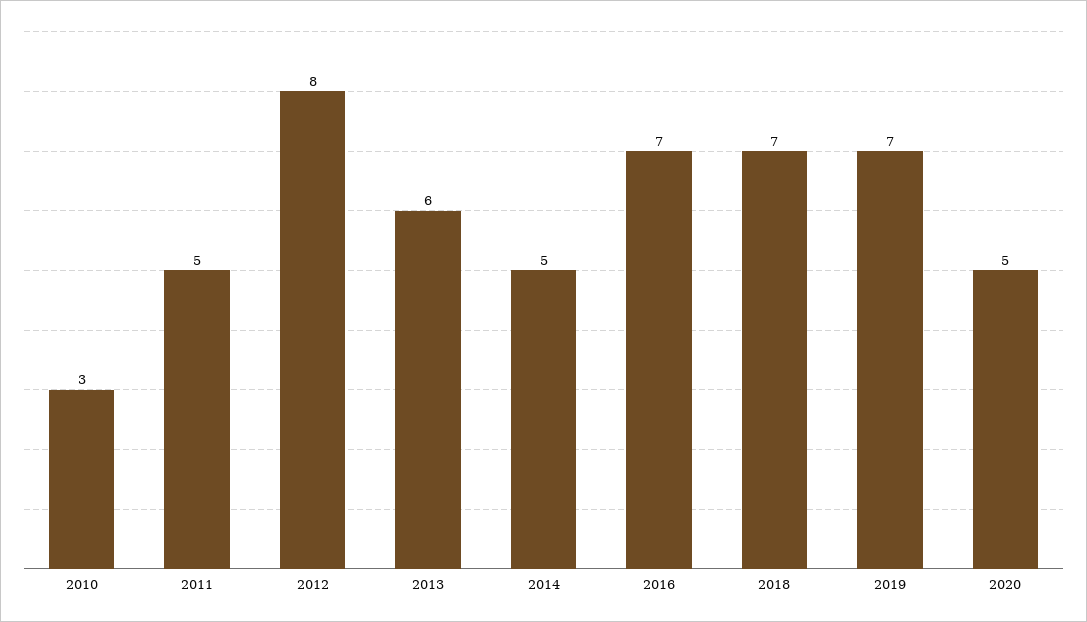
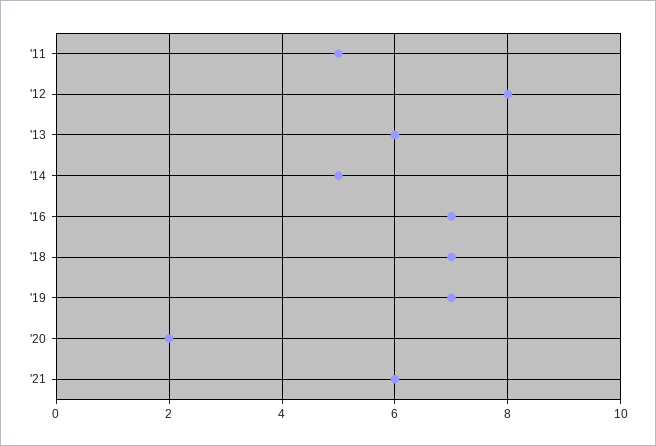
2010: 3 -> none
2020: 5 -> 2
'21: none -> 6

